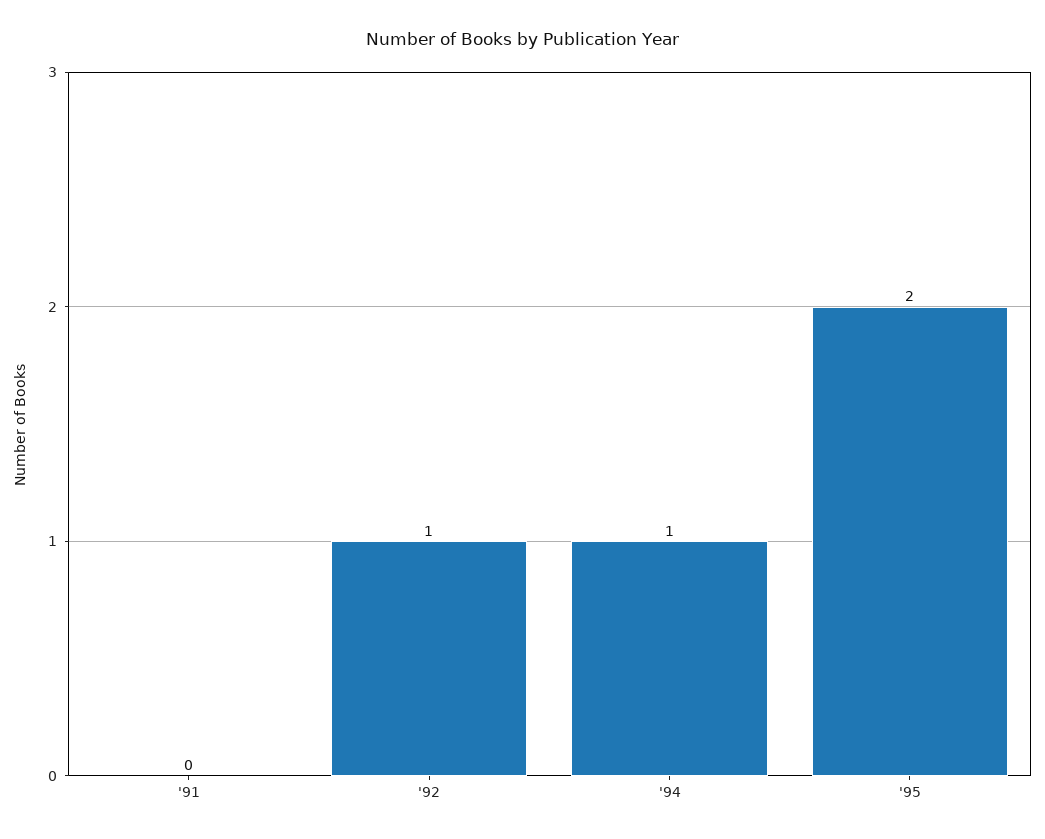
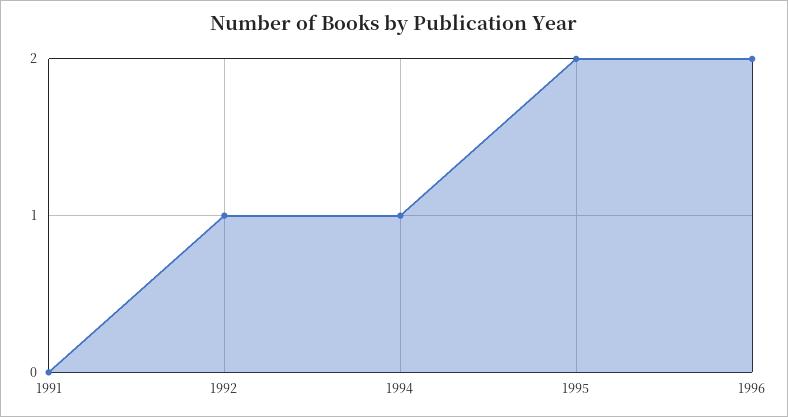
1996: none -> 2

